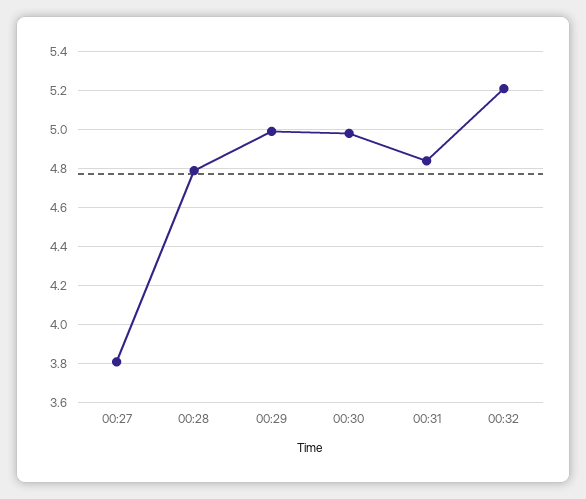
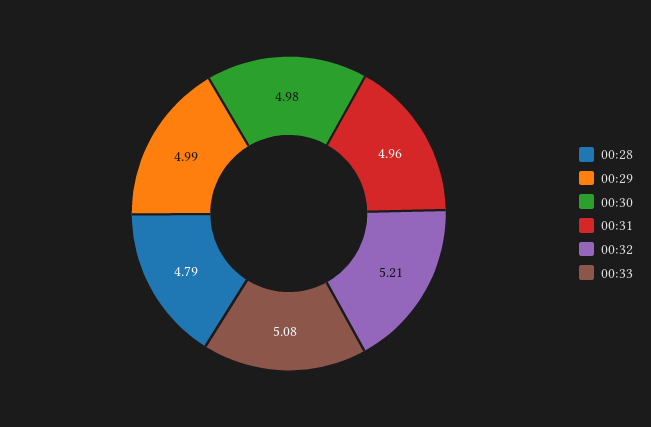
00:27: 3.8 -> none
00:31: 4.85 -> 4.96
00:33: none -> 5.08

